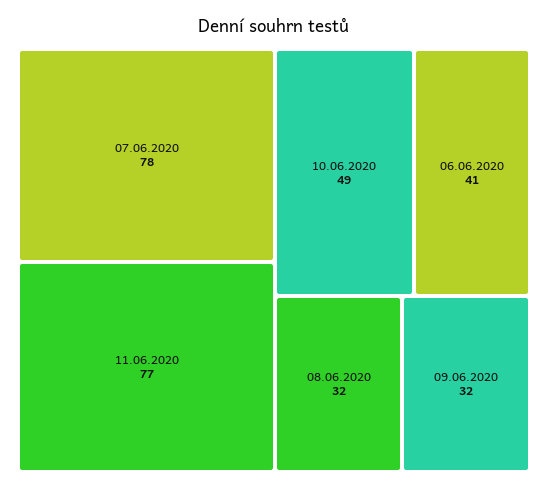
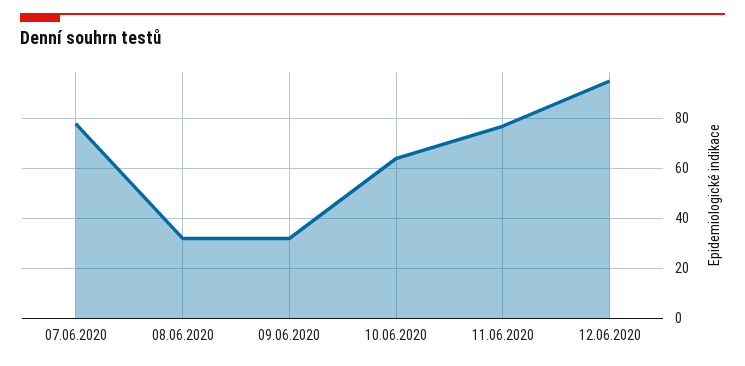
10.06.2020: 49 -> 65
06.06.2020: 41 -> none
12.06.2020: none -> 95

